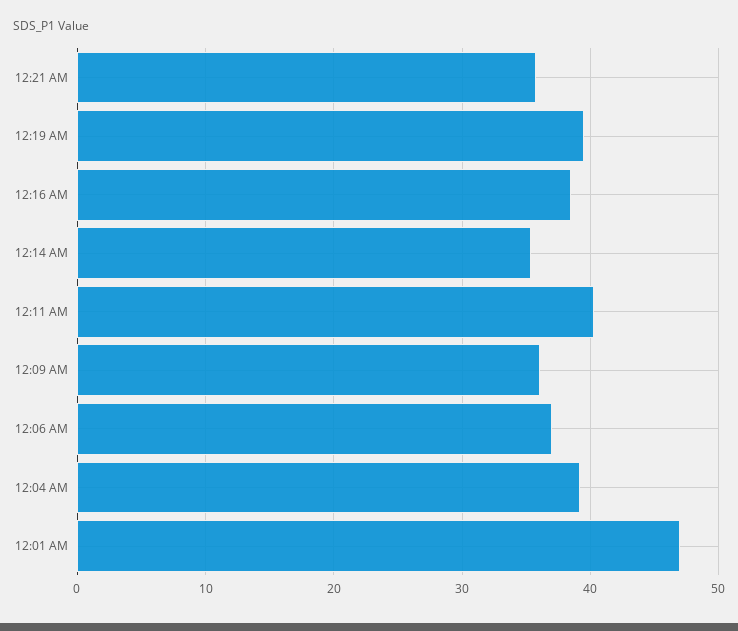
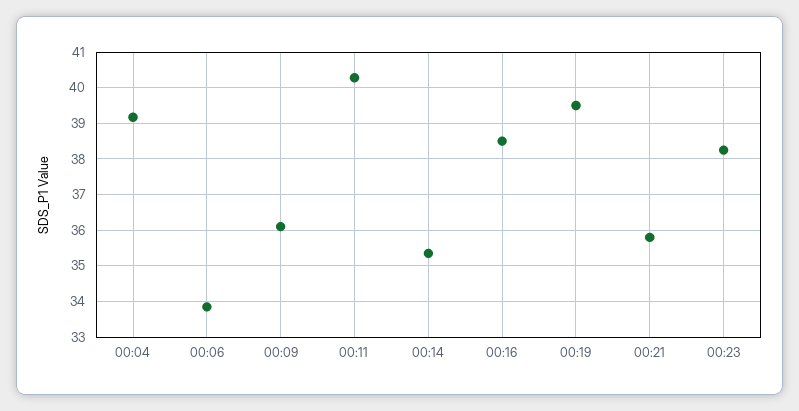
12:06 AM: 37 -> 33.8
12:01 AM: 47 -> none
00:23: none -> 38.2

